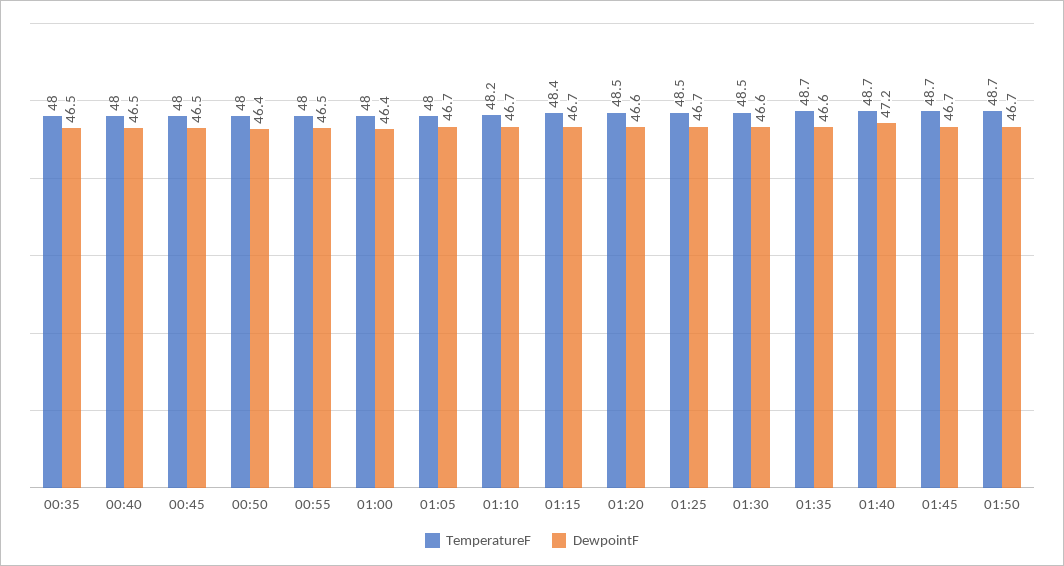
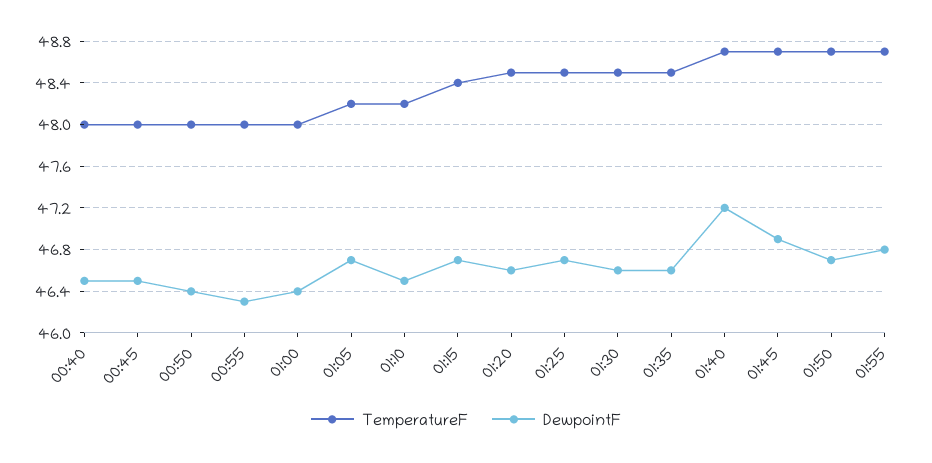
TemperatureF, 00:35: 48 -> none
DewpointF, 00:35: 46.5 -> none
DewpointF, 00:55: 46.5 -> 46.3
TemperatureF, 01:05: 48 -> 48.2
DewpointF, 01:10: 46.7 -> 46.5
TemperatureF, 01:35: 48.7 -> 48.5
DewpointF, 01:45: 46.7 -> 46.9
TemperatureF, 01:55: none -> 48.7
DewpointF, 01:55: none -> 46.8

